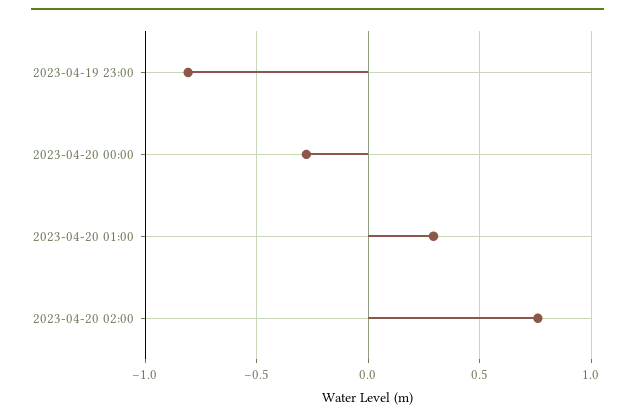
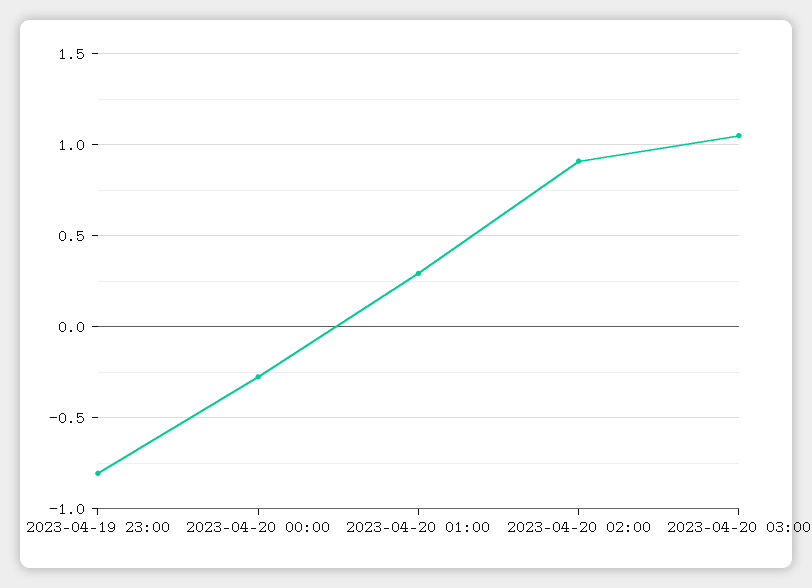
2023-04-20 02:00: 0.75 -> 0.9
2023-04-20 03:00: none -> 1.05

